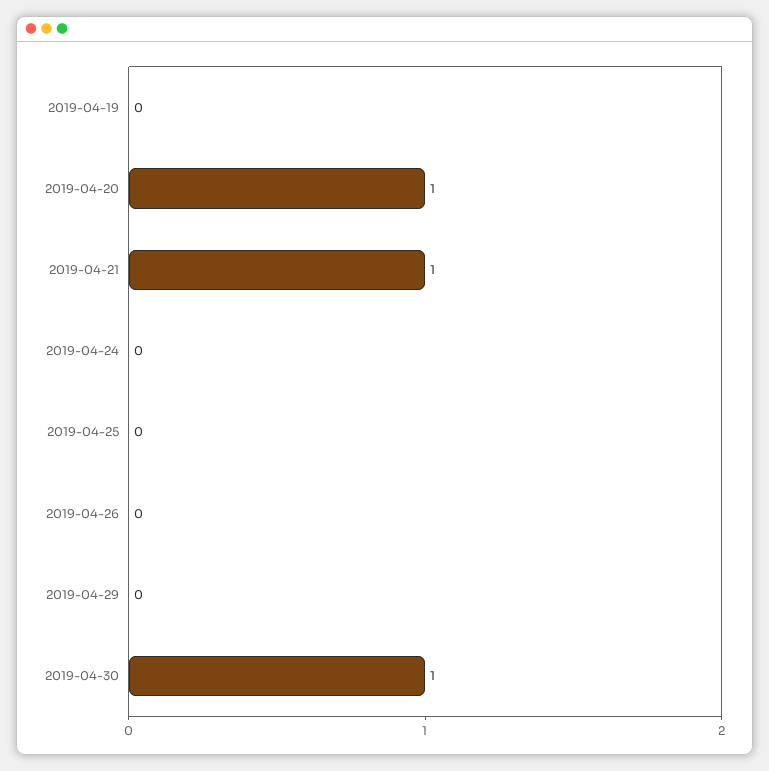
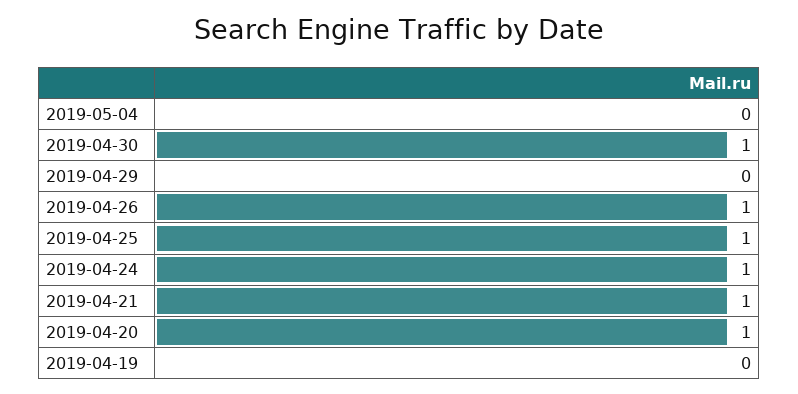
2019-04-24: 0 -> 1
2019-04-25: 0 -> 1
2019-04-26: 0 -> 1
2019-05-04: none -> 0

